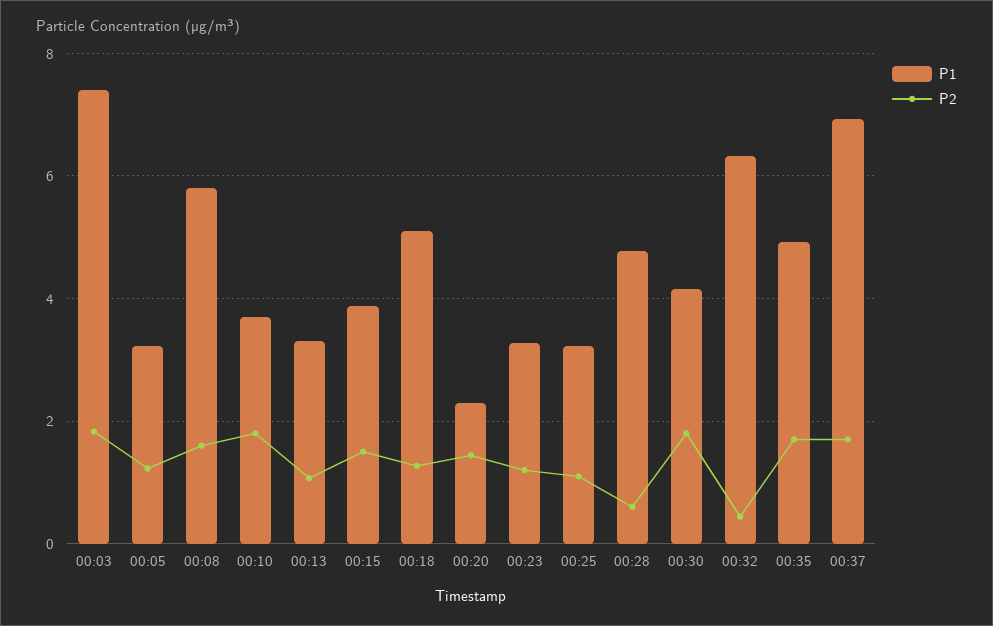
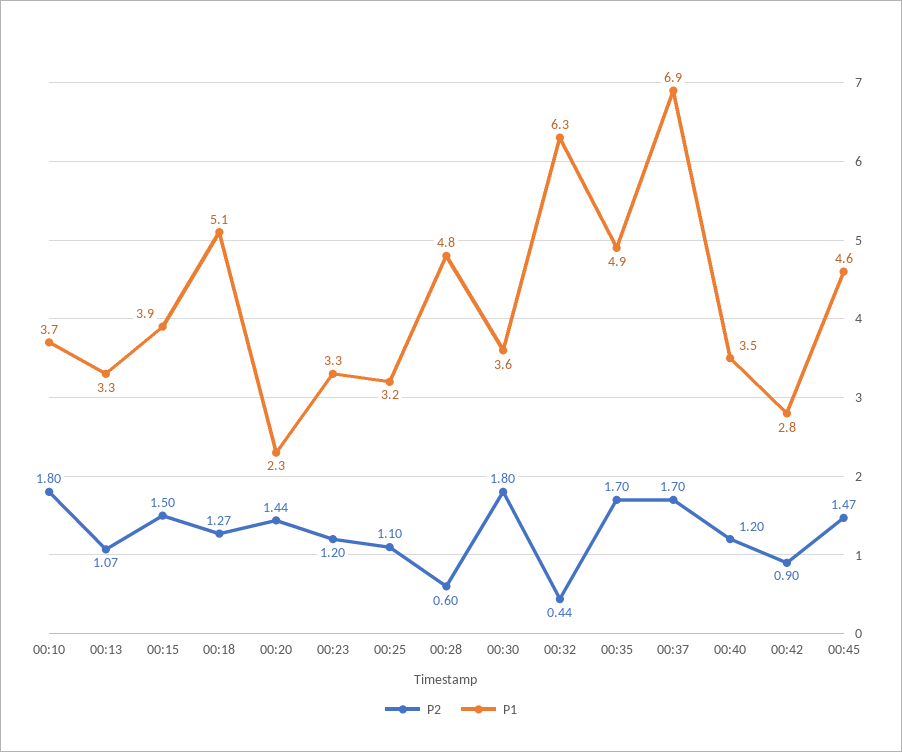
P1, 00:03: 7.4 -> none
P2, 00:03: 1.8 -> none
P1, 00:05: 3.2 -> none
P2, 00:05: 1.2 -> none
P1, 00:08: 5.8 -> none
P2, 00:08: 1.6 -> none
P1, 00:30: 4.2 -> 3.6
P2, 00:40: none -> 1.2
P1, 00:40: none -> 3.5
P2, 00:42: none -> 0.9
P1, 00:42: none -> 2.8
P2, 00:45: none -> 1.47
P1, 00:45: none -> 4.6

